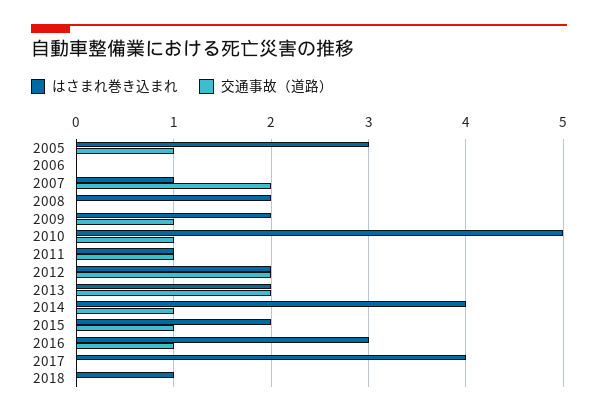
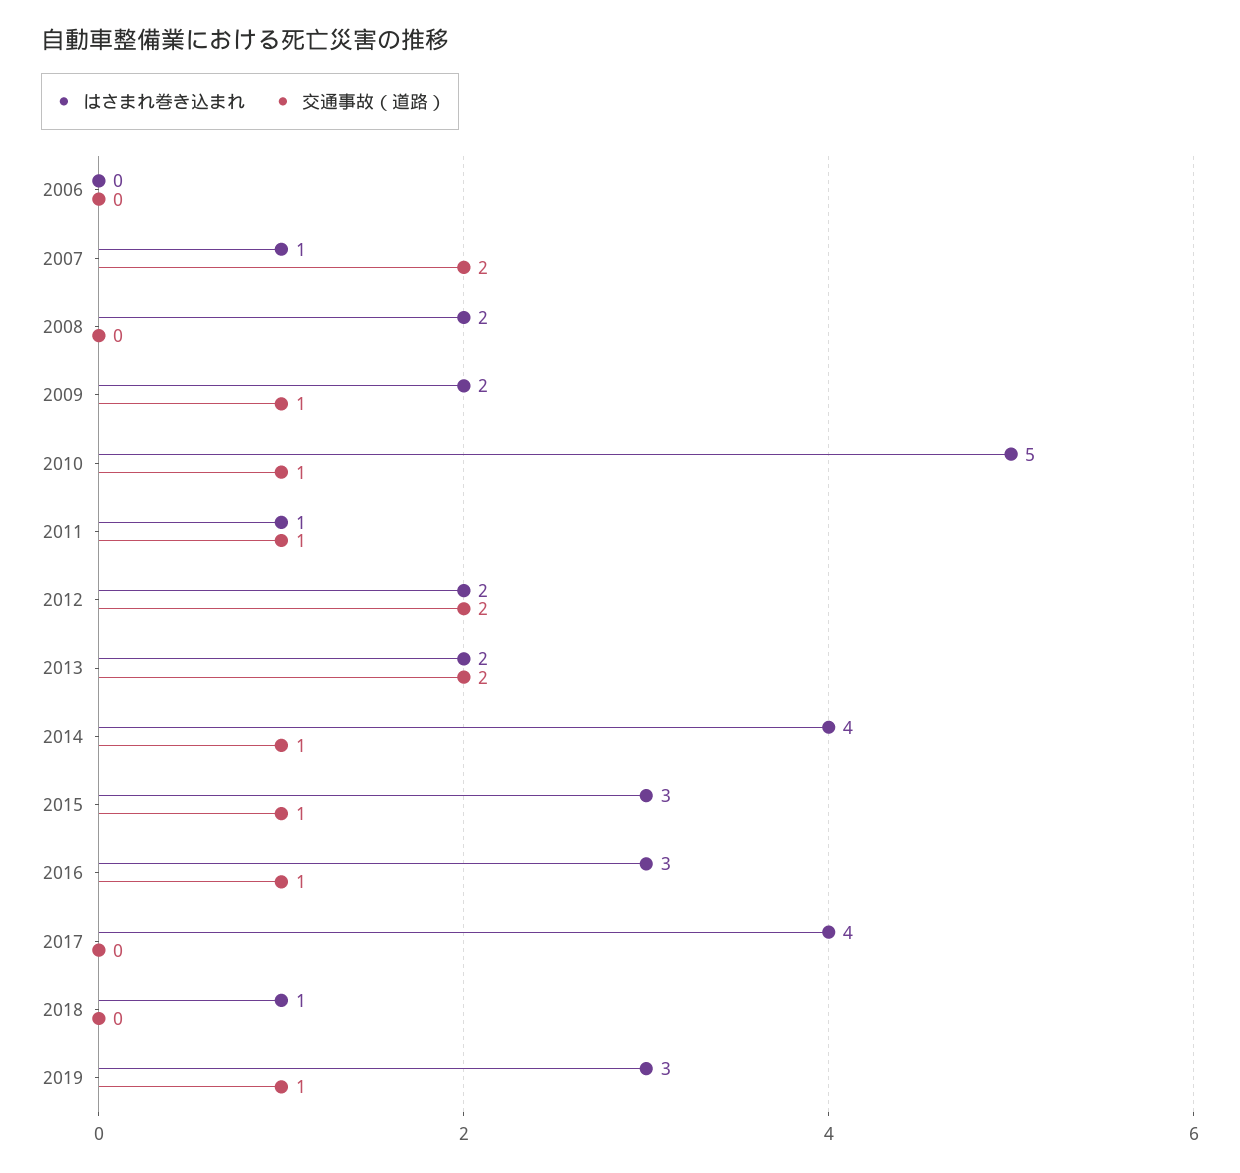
はさまれ巻き込まれ, 2005: 3 -> none
交通事故（道路）, 2005: 1 -> none
はさまれ巻き込まれ, 2015: 2 -> 3
はさまれ巻き込まれ, 2019: none -> 3
交通事故（道路）, 2019: none -> 1

